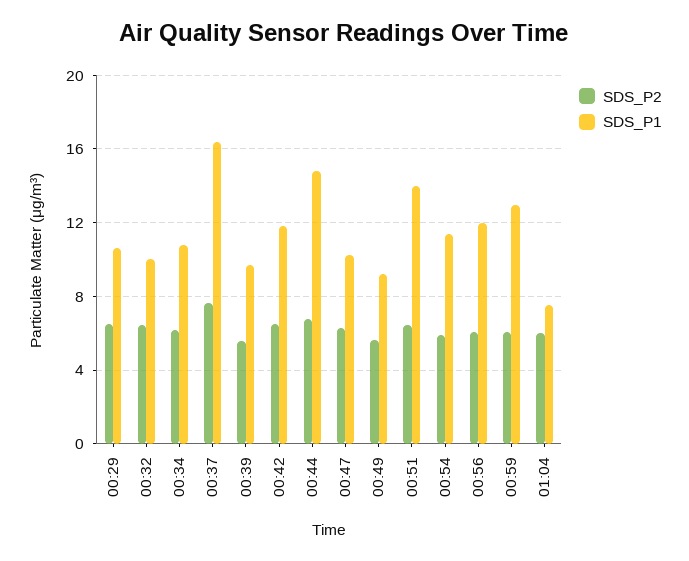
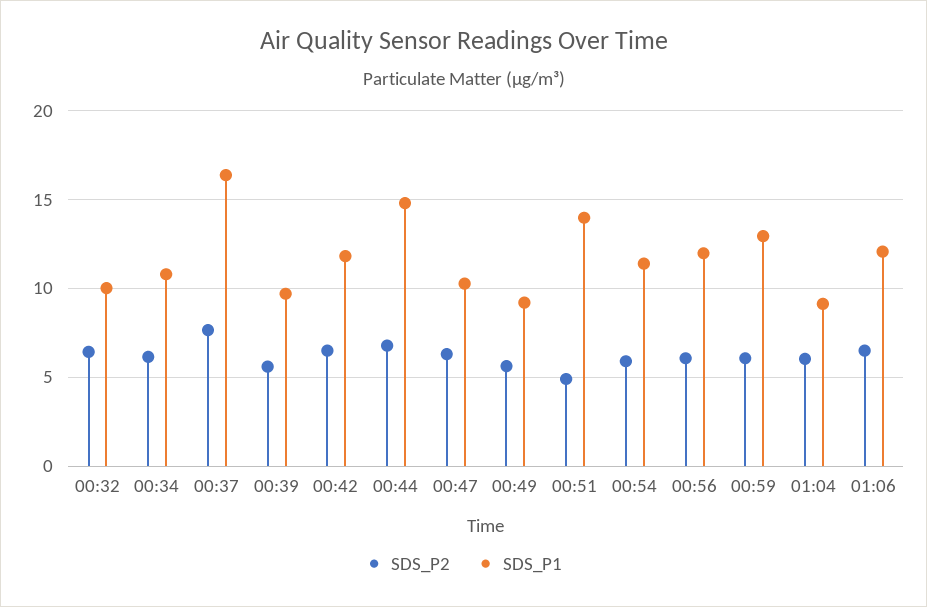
SDS_P2, 00:29: 6.5 -> none
SDS_P1, 00:29: 10.5 -> none
SDS_P2, 00:51: 6.5 -> 5
SDS_P1, 01:04: 7.5 -> 9
SDS_P2, 01:06: none -> 6.5
SDS_P1, 01:06: none -> 12

